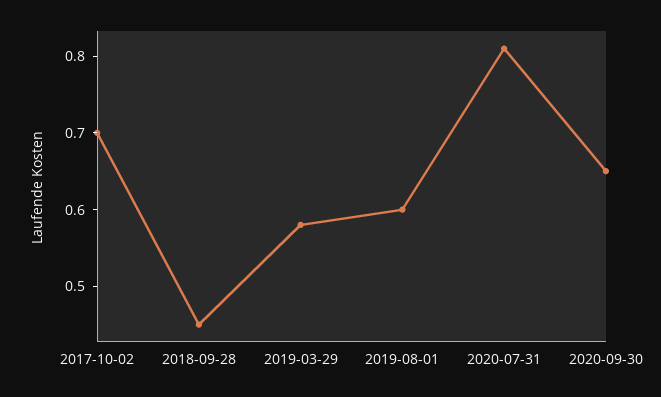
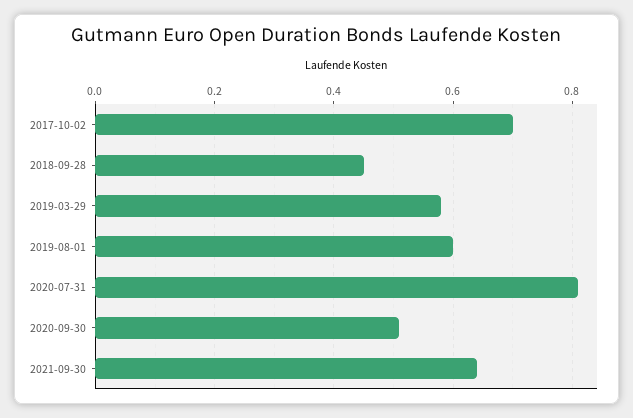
2020-09-30: 0.65 -> 0.5
2021-09-30: none -> 0.65

